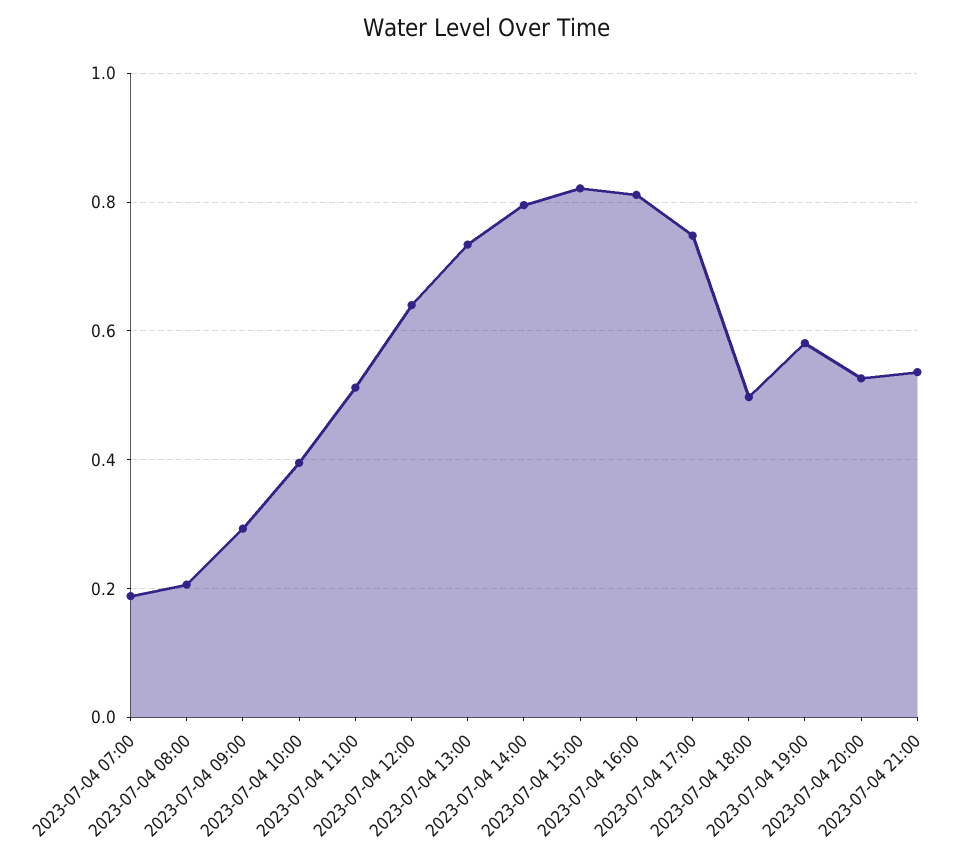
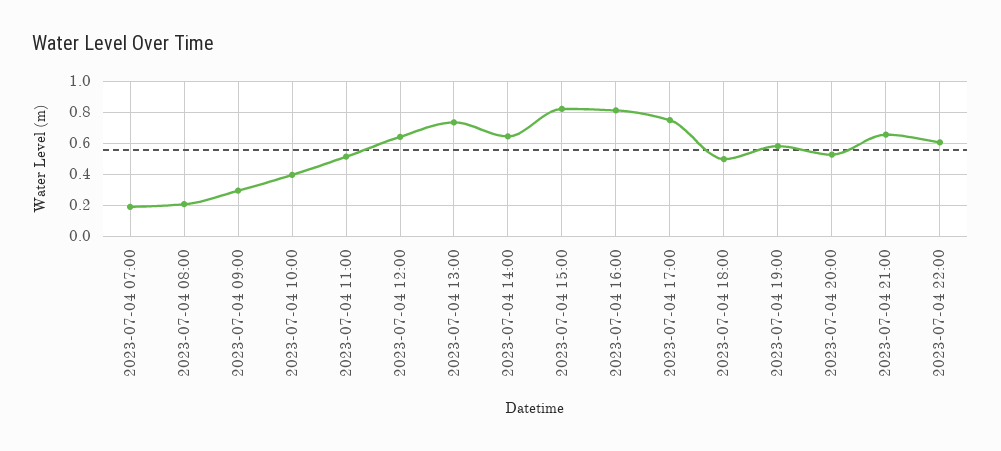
2023-07-04 14:00: 0.8 -> 0.65
2023-07-04 21:00: 0.54 -> 0.65
2023-07-04 22:00: none -> 0.6

